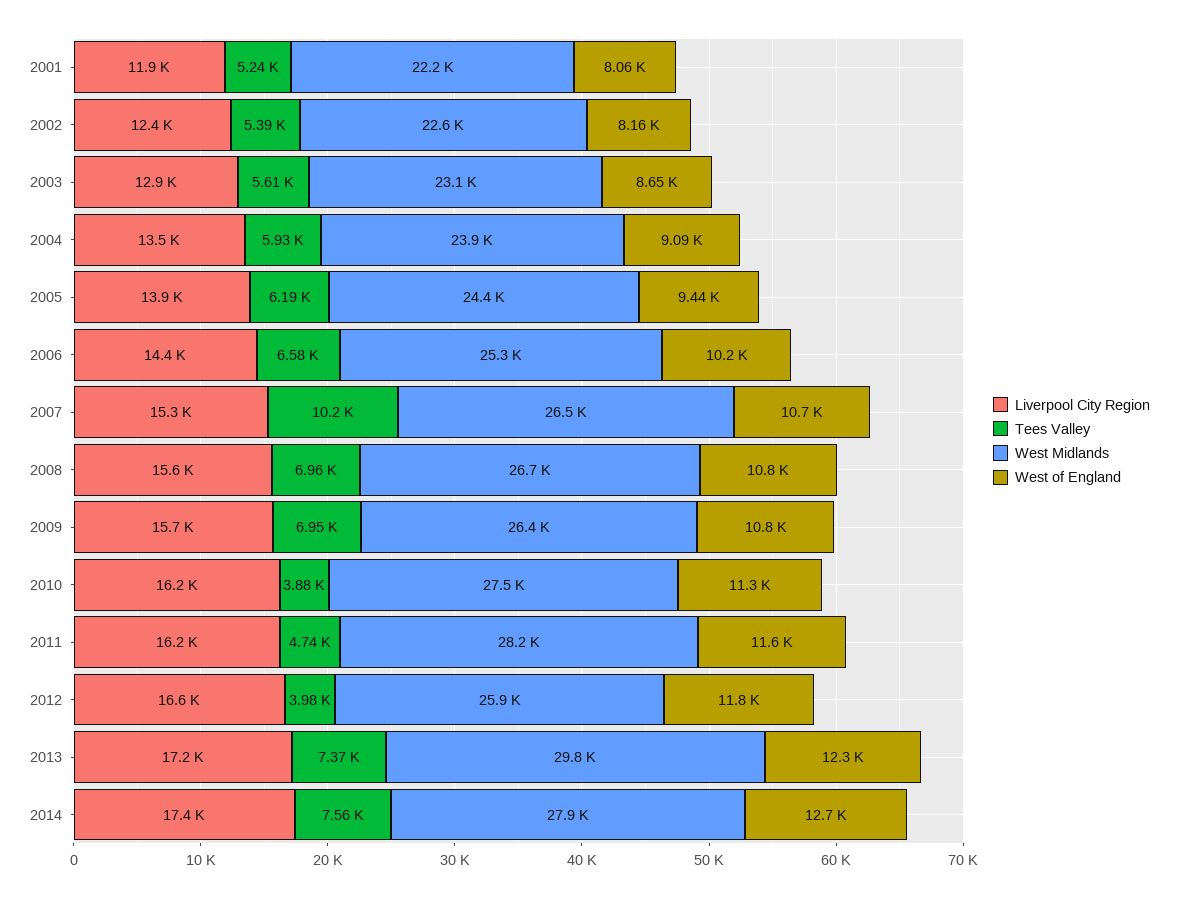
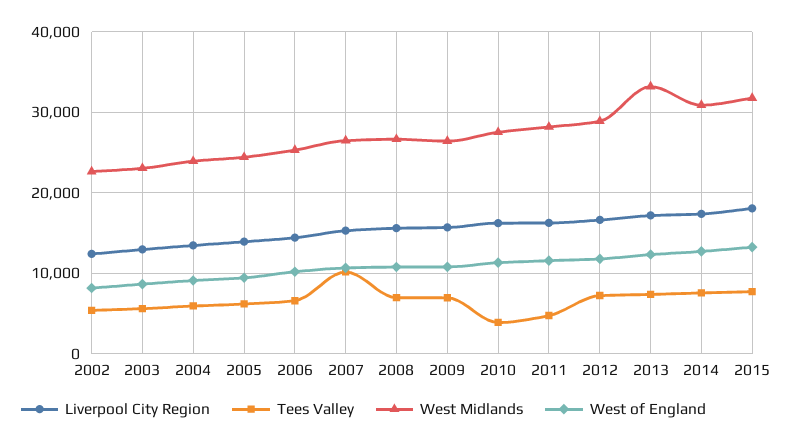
Liverpool City Region, 2001: 11900 -> none
Tees Valley, 2001: 5240 -> none
West Midlands, 2001: 22200 -> none
West of England, 2001: 8060 -> none
Tees Valley, 2012: 3980 -> 7000
West Midlands, 2012: 25900 -> 29000
West Midlands, 2013: 29800 -> 33000
West Midlands, 2014: 27900 -> 31000
Liverpool City Region, 2015: none -> 18000
Tees Valley, 2015: none -> 8000
West Midlands, 2015: none -> 32000
West of England, 2015: none -> 13000

